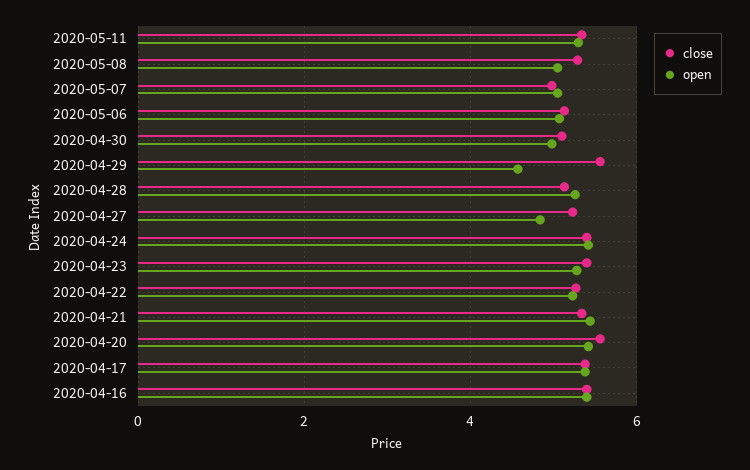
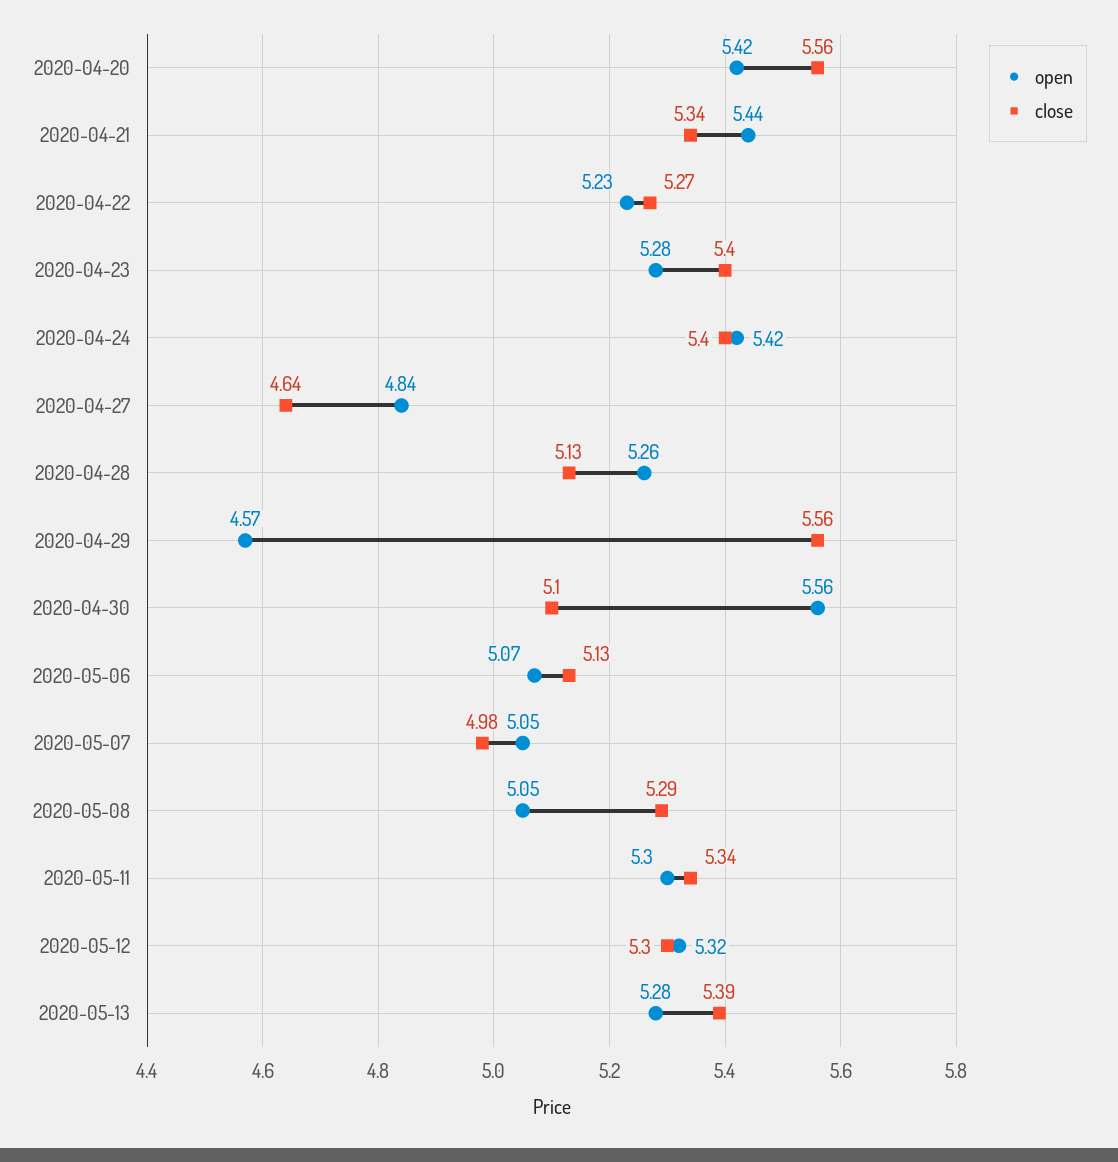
open, 2020-04-30: 5 -> 5.56
close, 2020-04-27: 5.2 -> 4.64
close, 2020-04-17: 5.4 -> none
open, 2020-04-17: 5.4 -> none
close, 2020-04-16: 5.4 -> none
open, 2020-04-16: 5.4 -> none
open, 2020-05-12: none -> 5.32
close, 2020-05-12: none -> 5.3
open, 2020-05-13: none -> 5.28
close, 2020-05-13: none -> 5.39

